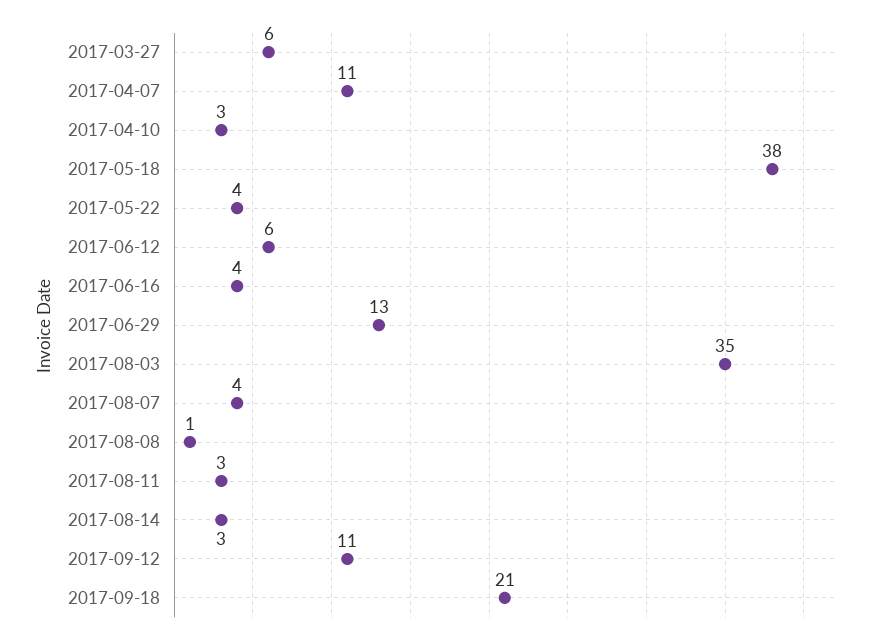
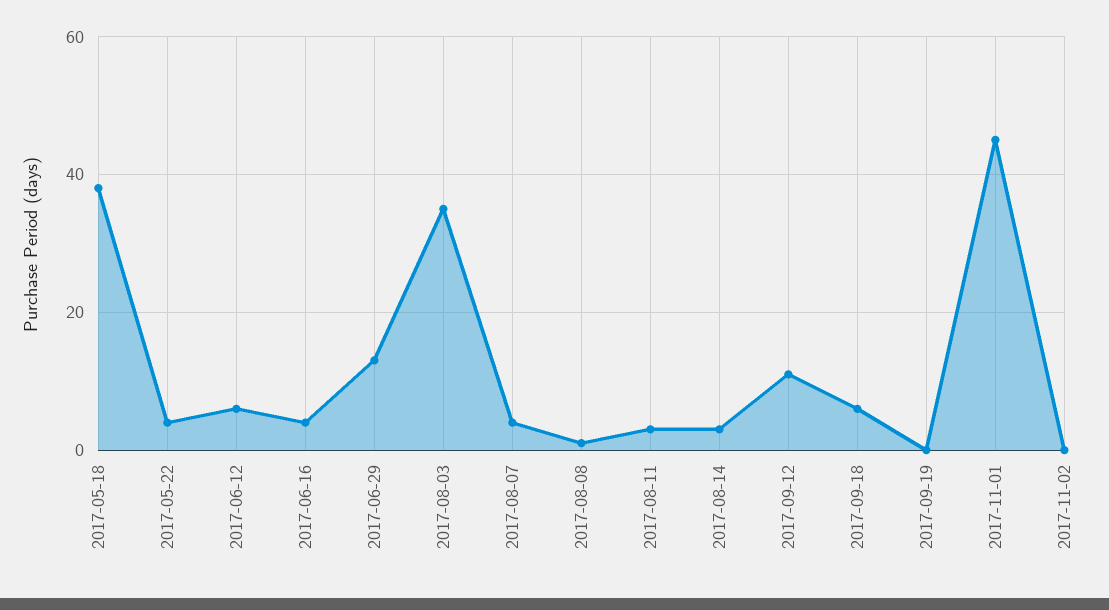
2017-03-27: 6 -> none
2017-04-07: 11 -> none
2017-04-10: 3 -> none
2017-09-18: 21 -> 5
2017-09-19: none -> 0
2017-11-01: none -> 45
2017-11-02: none -> 0

